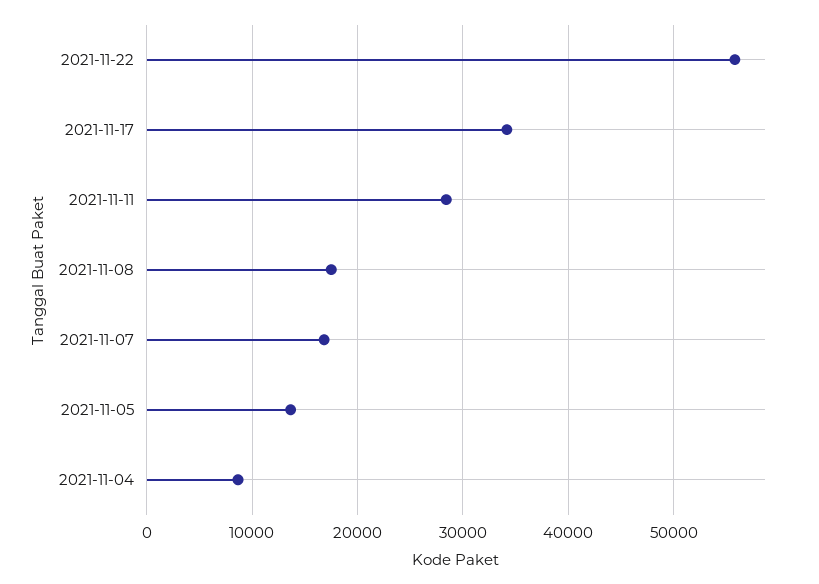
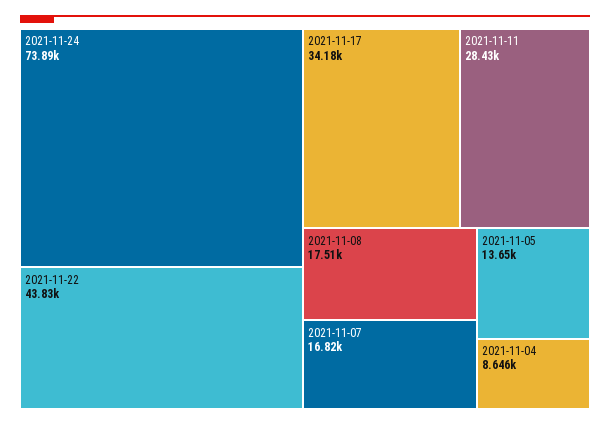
2021-11-22: 56000 -> 43830
2021-11-24: none -> 73890

